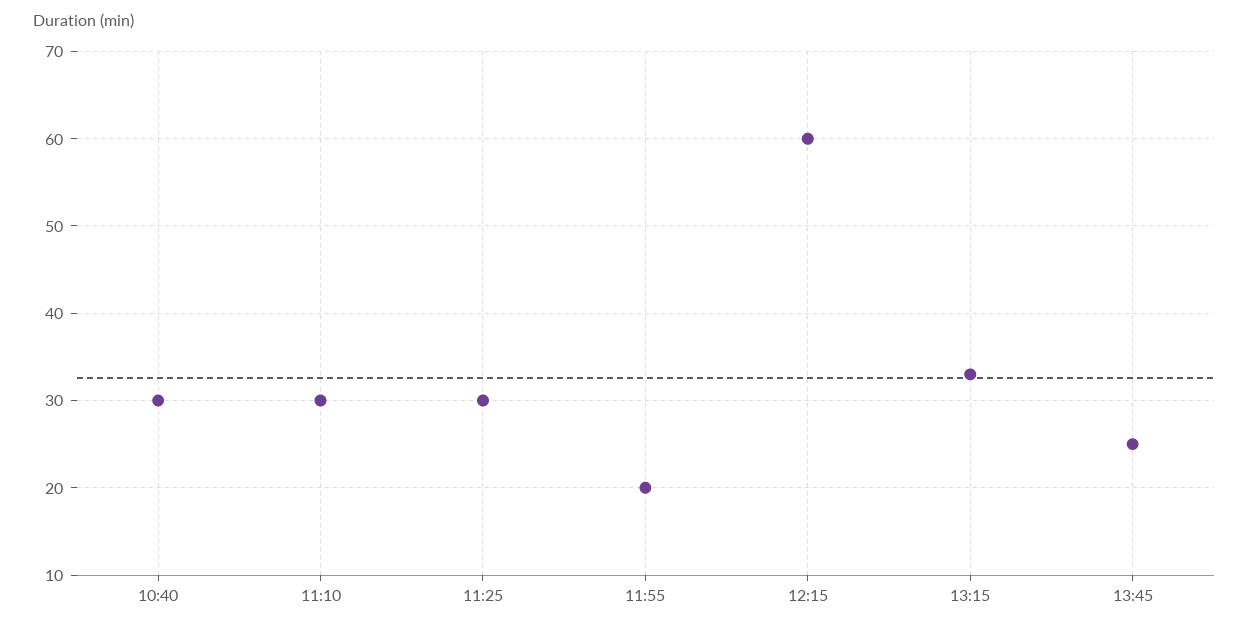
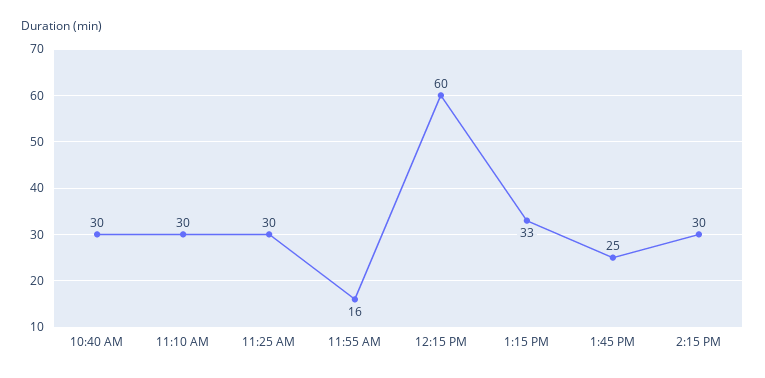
11:55: 20 -> 16
2:15 PM: none -> 30

